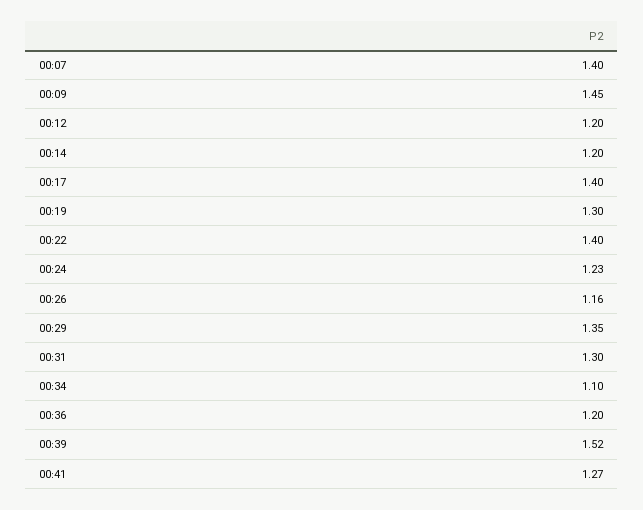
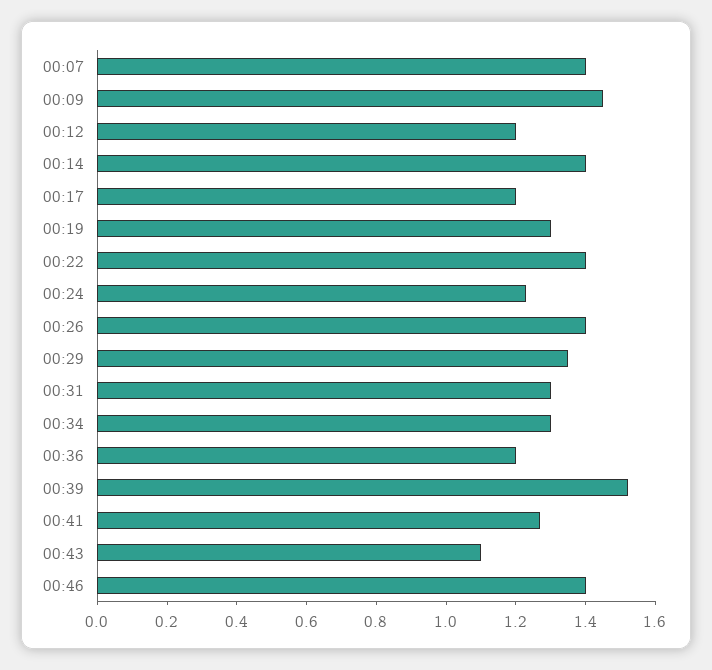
00:14: 1.2 -> 1.4
00:17: 1.4 -> 1.2
00:26: 1.16 -> 1.4
00:34: 1.1 -> 1.3
00:43: none -> 1.1
00:46: none -> 1.4

